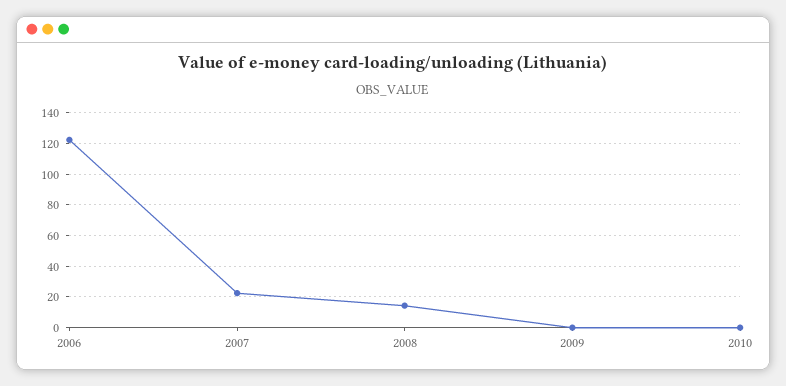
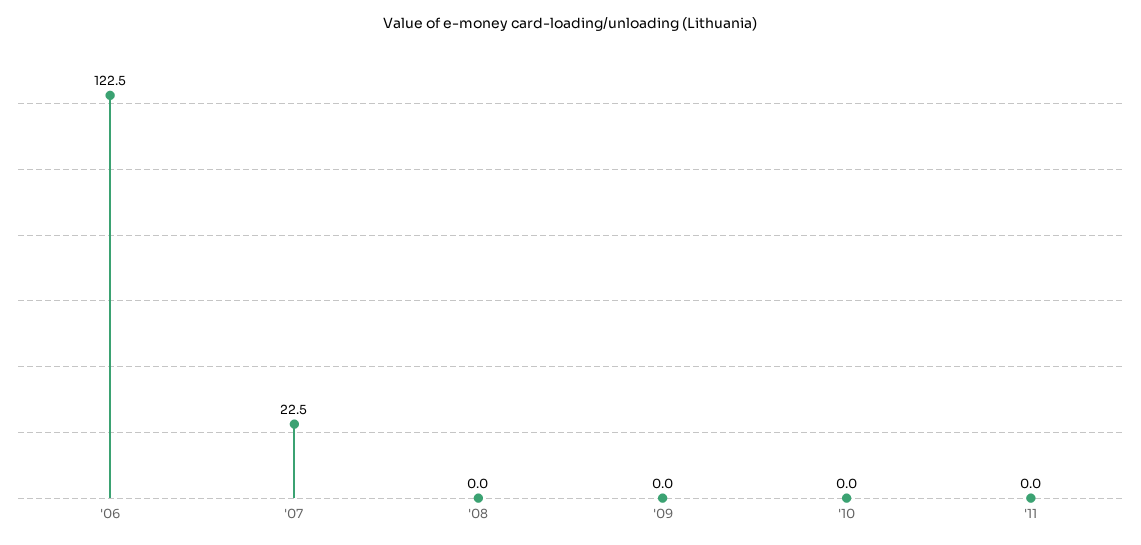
2008: 15 -> 0
'11: none -> 0

